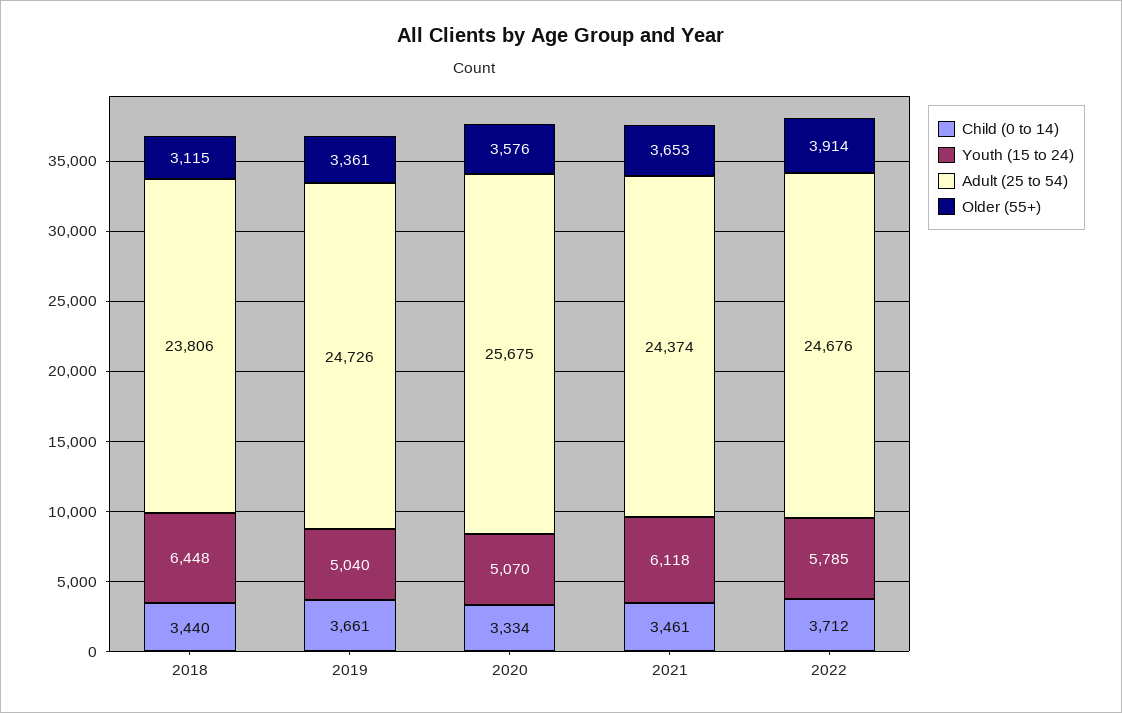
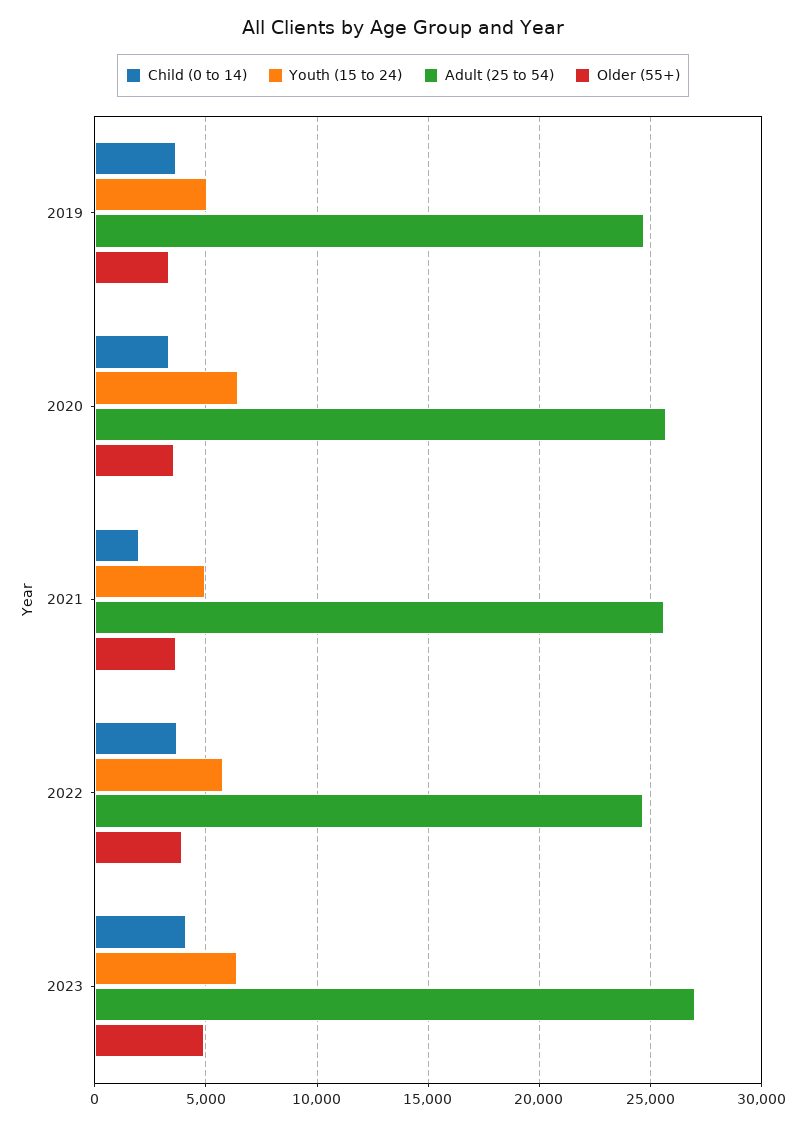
Child (0 to 14), 2018: 3440 -> none
Youth (15 to 24), 2018: 6448 -> none
Adult (25 to 54), 2018: 23806 -> none
Older (55+), 2018: 3115 -> none
Youth (15 to 24), 2020: 5070 -> 6500
Child (0 to 14), 2021: 3461 -> 2000
Youth (15 to 24), 2021: 6118 -> 5000
Adult (25 to 54), 2021: 24374 -> 25500
Child (0 to 14), 2023: none -> 4000
Youth (15 to 24), 2023: none -> 6500
Adult (25 to 54), 2023: none -> 27000
Older (55+), 2023: none -> 5000

